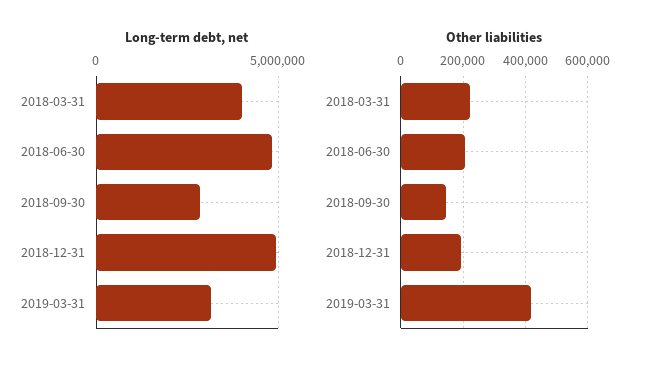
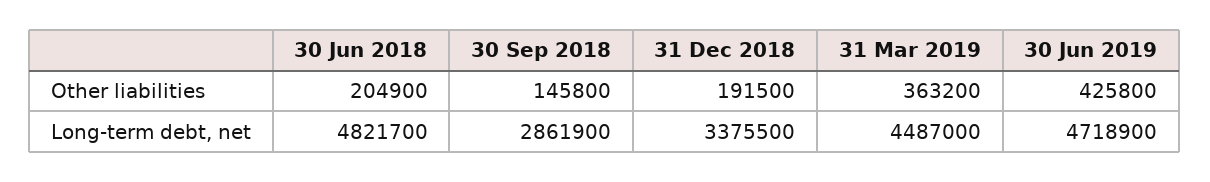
Long-term debt, net, 2018-03-31: 4000000 -> none
Long-term debt, net, 2018-12-31: 5000000 -> 3375500
Long-term debt, net, 2019-03-31: 3000000 -> 4487000
Other liabilities, 2018-03-31: 220000 -> none
Other liabilities, 2019-03-31: 420000 -> 363200
Other liabilities, 30 Jun 2019: none -> 425800
Long-term debt, net, 30 Jun 2019: none -> 4718900

